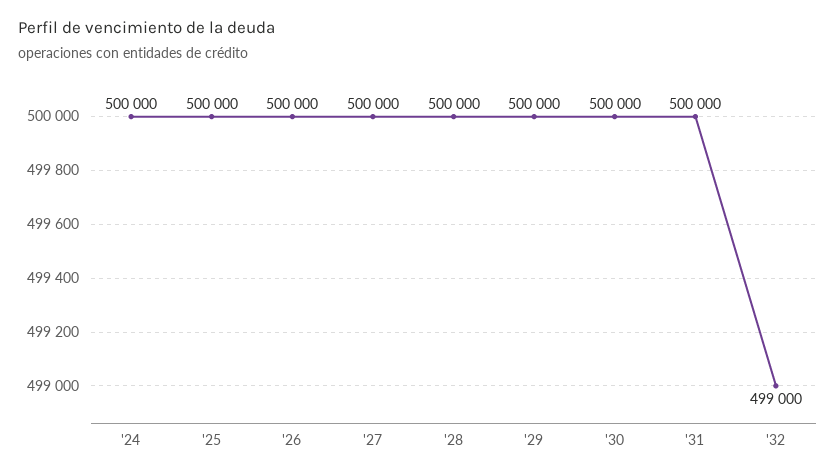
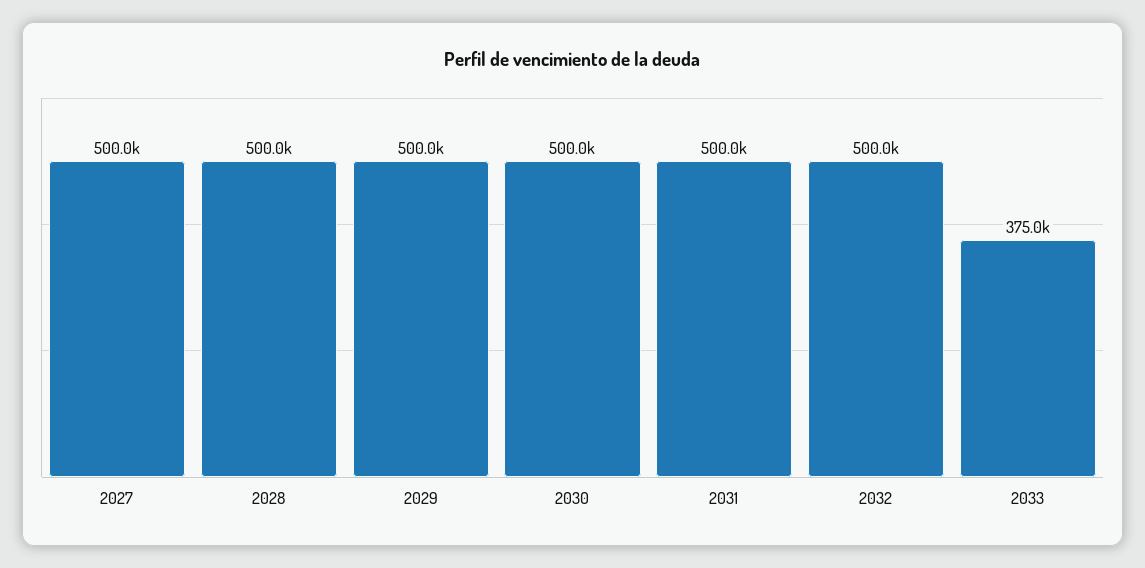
'24: 500000 -> none
'25: 500000 -> none
'26: 500000 -> none
'32: 499000 -> 500000
2033: none -> 375000

